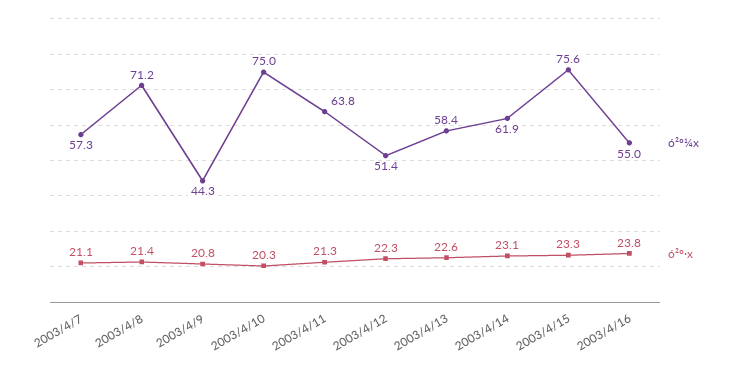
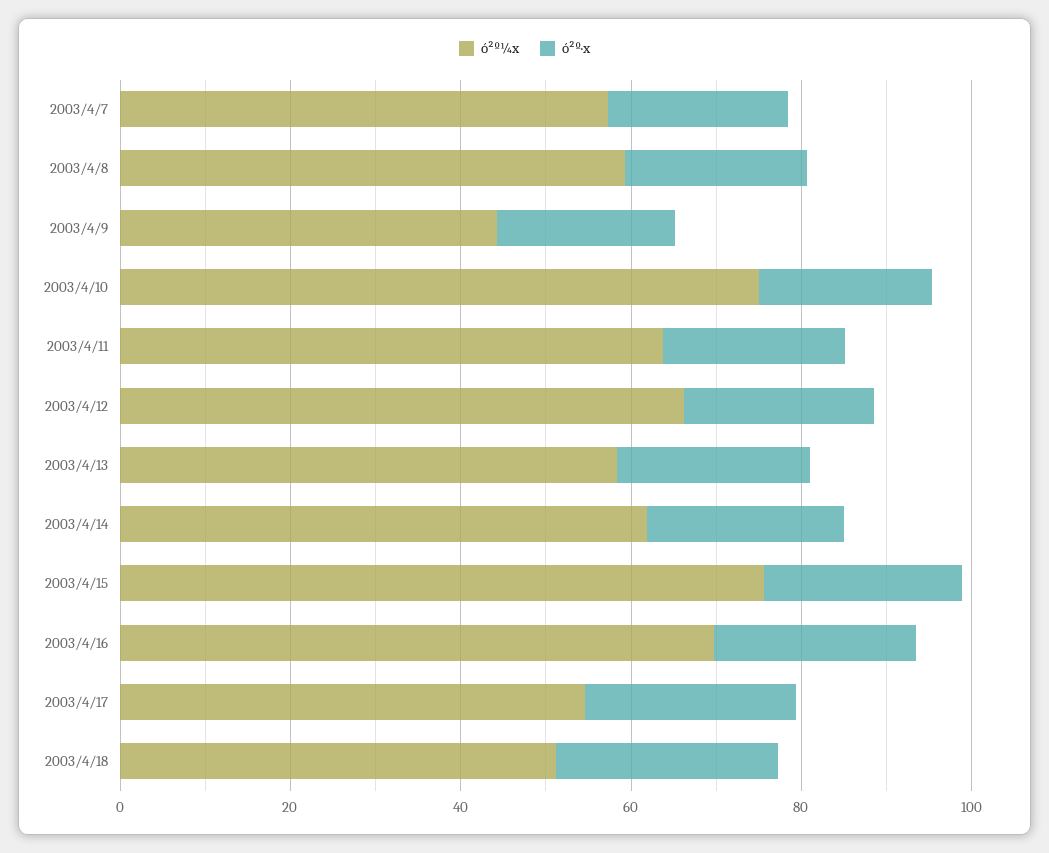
ó²º¼x, 2003/4/8: 71.2 -> 60
ó²º¼x, 2003/4/12: 51.4 -> 65
ó²º¼x, 2003/4/16: 55 -> 70
ó²º¼x, 2003/4/17: none -> 55
ó²º·x, 2003/4/17: none -> 25
ó²º¼x, 2003/4/18: none -> 50
ó²º·x, 2003/4/18: none -> 25

